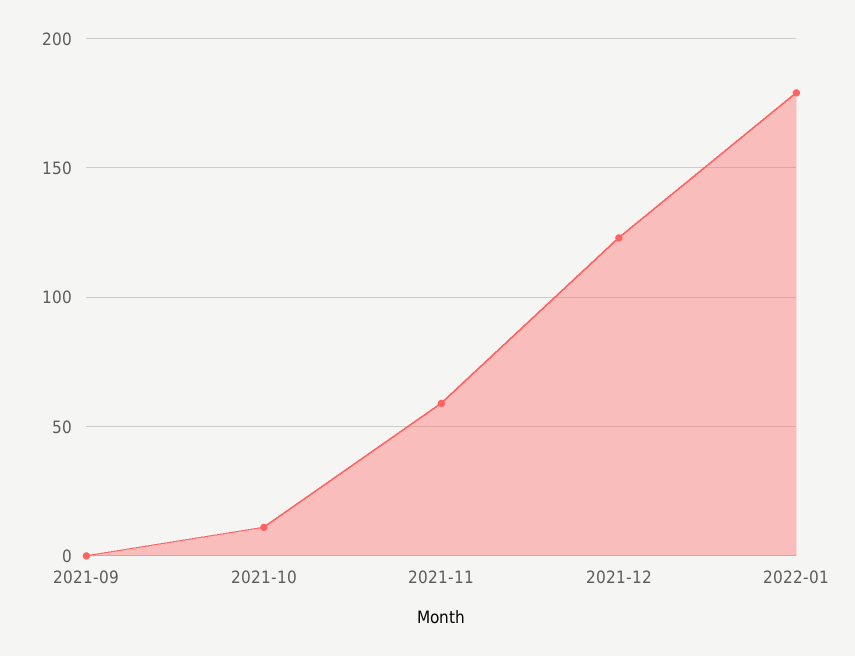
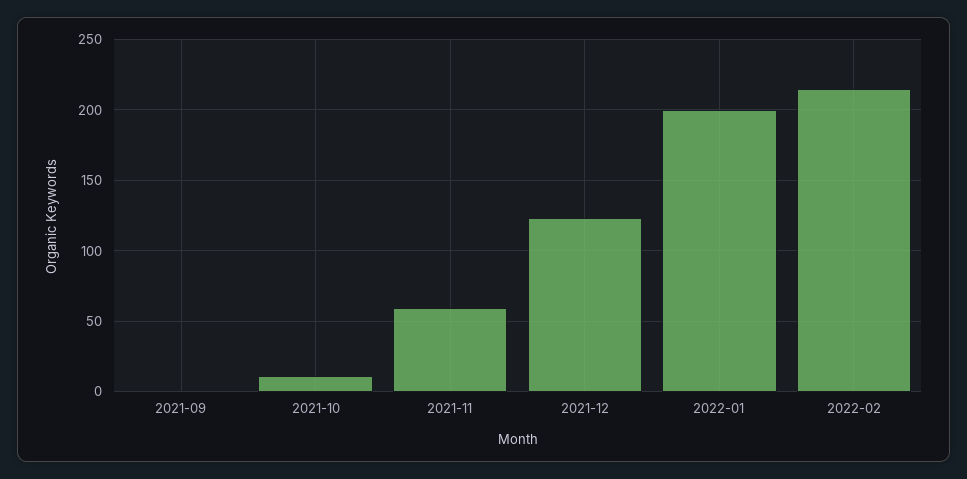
2022-01: 180 -> 200
2022-02: none -> 215

